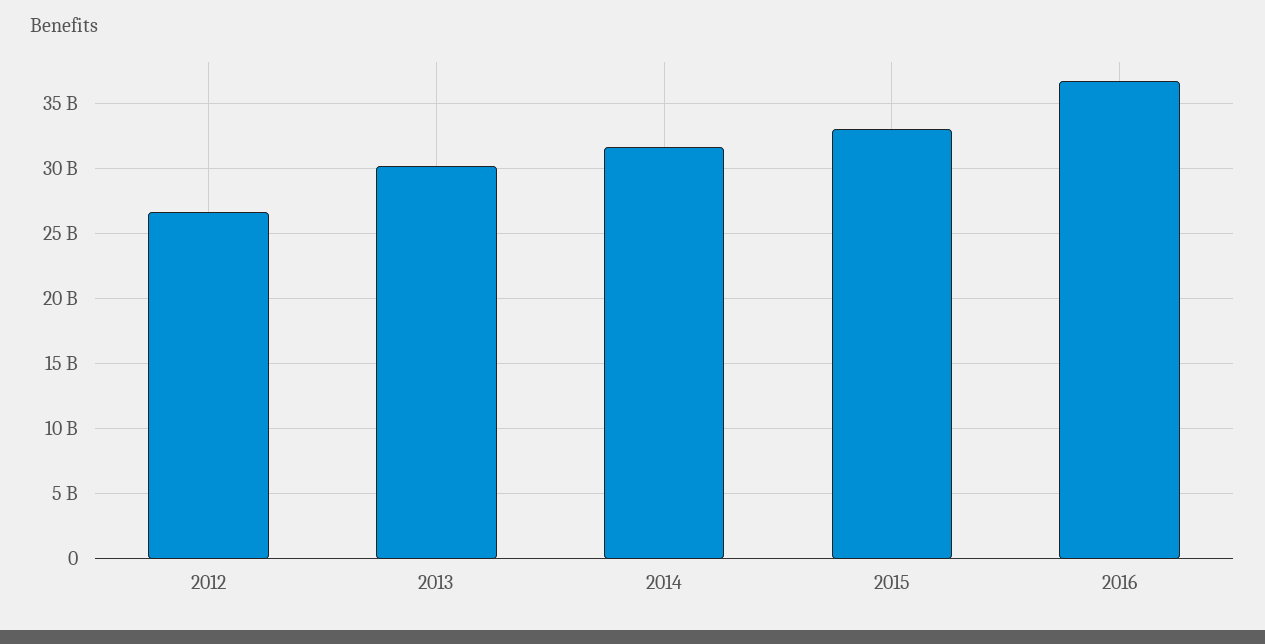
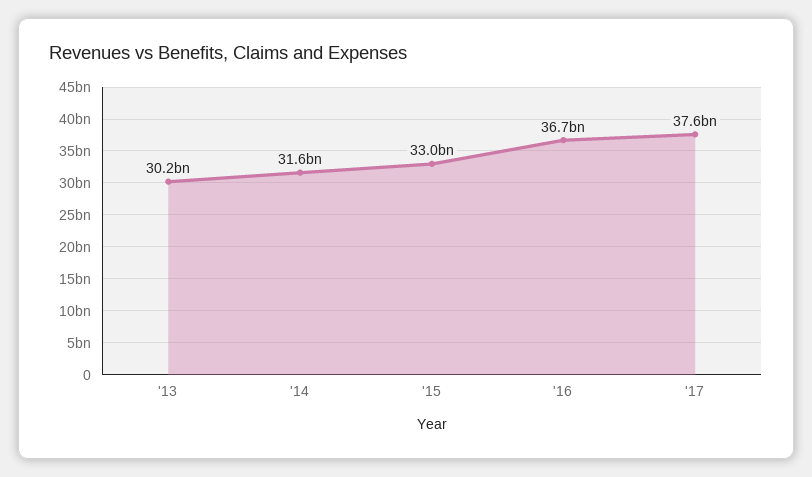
2012: 26500000000 -> none
'17: none -> 37600000000

